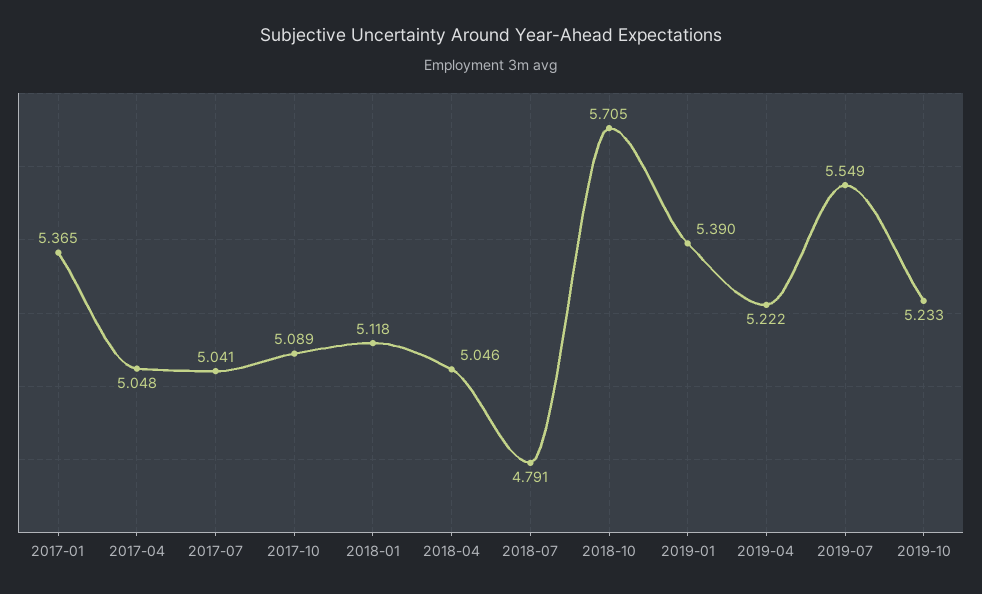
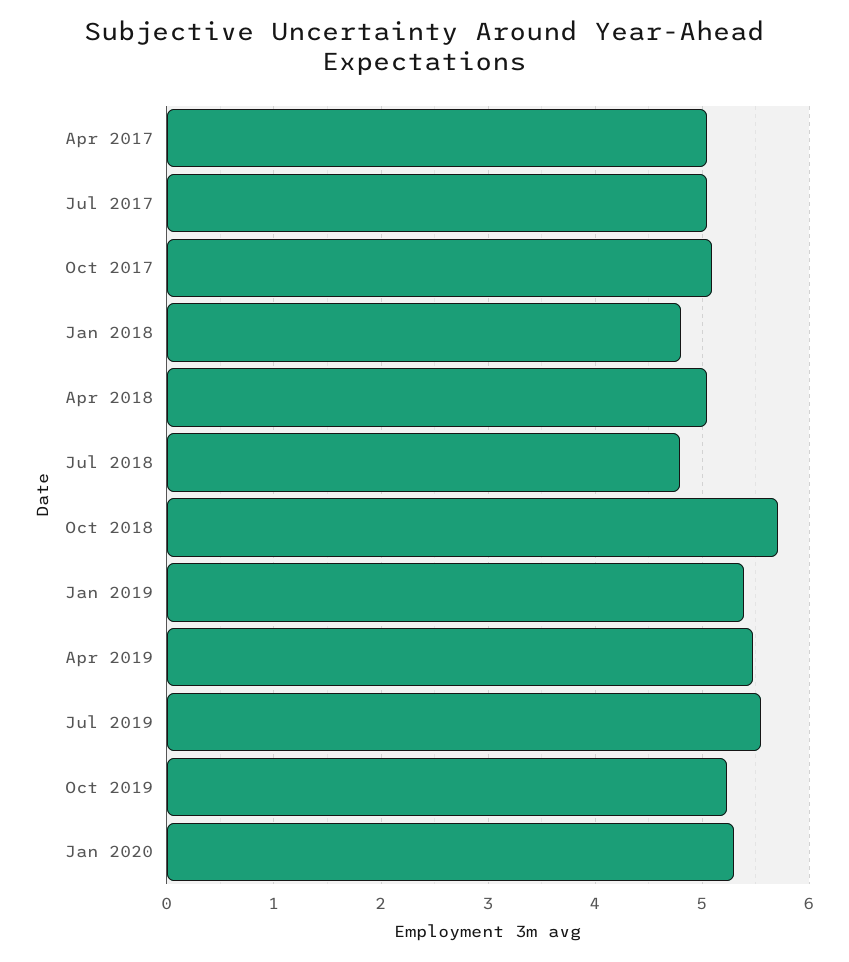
2017-01: 5.365 -> none
2018-01: 5.118 -> 4.8
2019-04: 5.222 -> 5.5
Jan 2020: none -> 5.3

